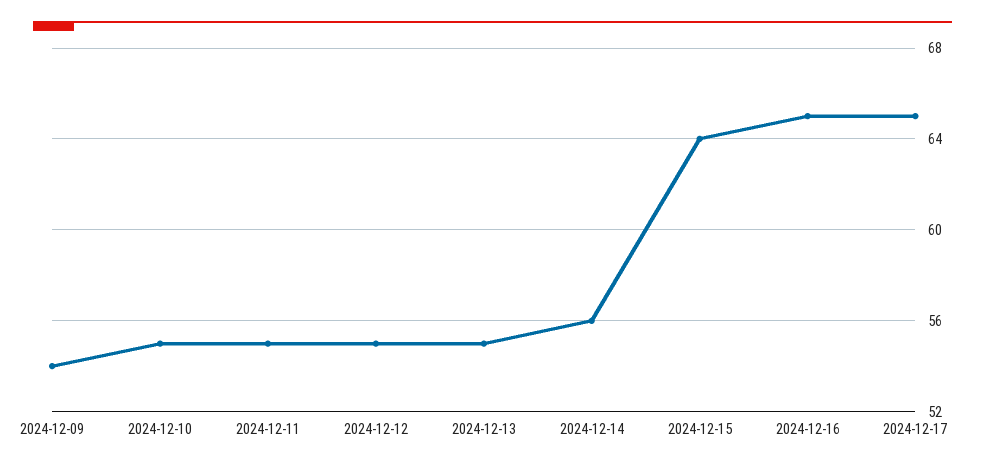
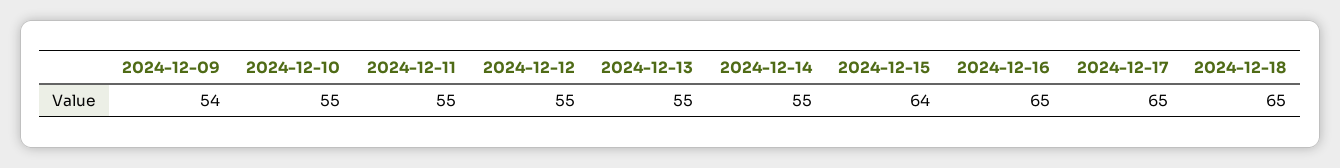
2024-12-14: 56 -> 55
2024-12-18: none -> 65

